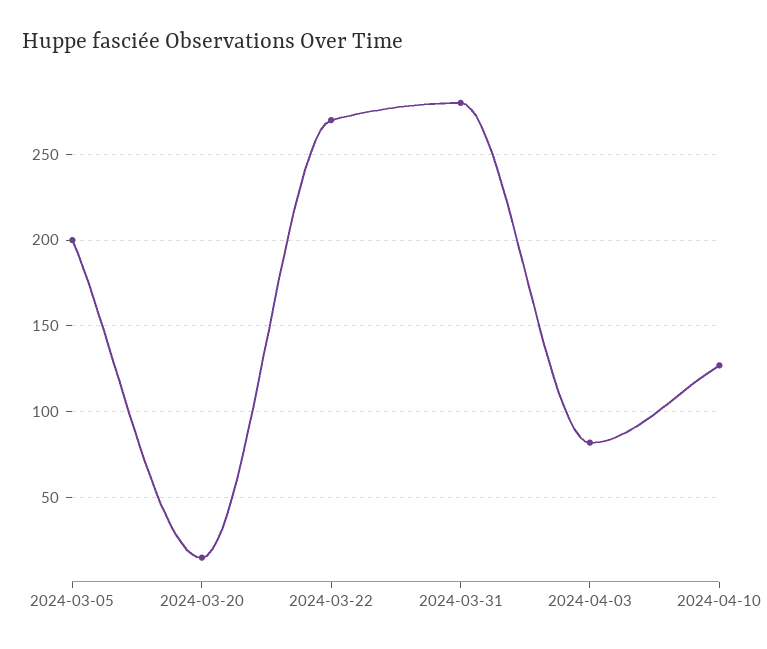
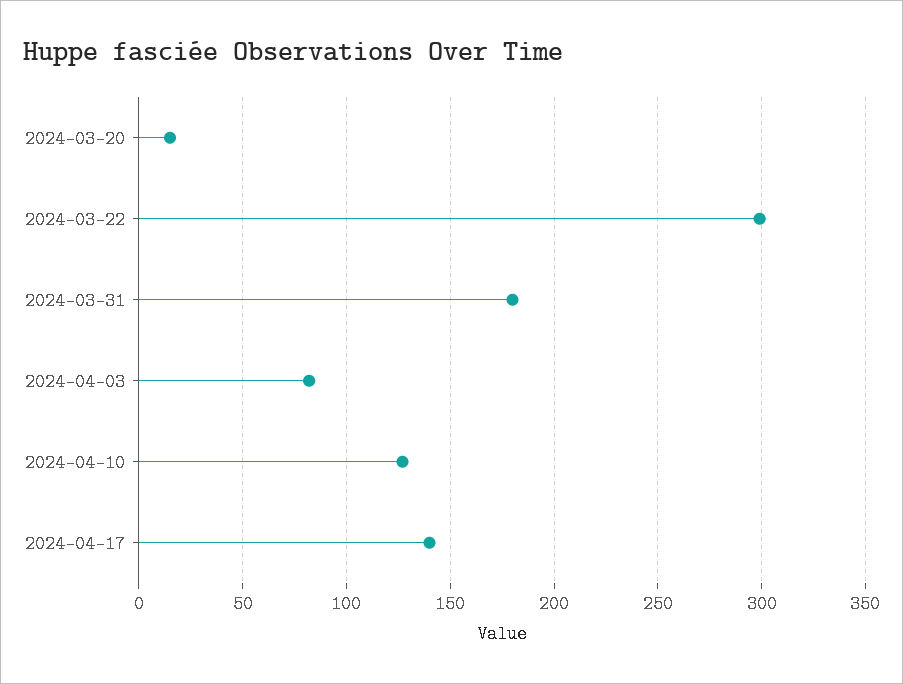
2024-03-05: 200 -> none
2024-03-22: 270 -> 300
2024-03-31: 280 -> 180
2024-04-17: none -> 140

